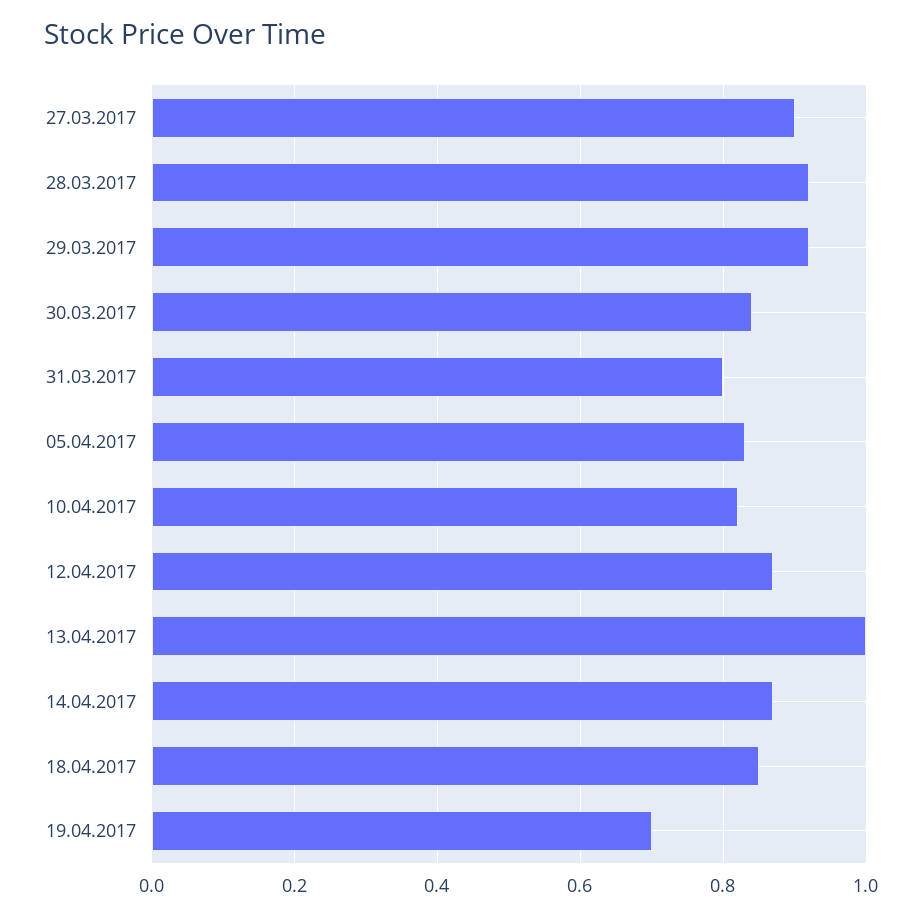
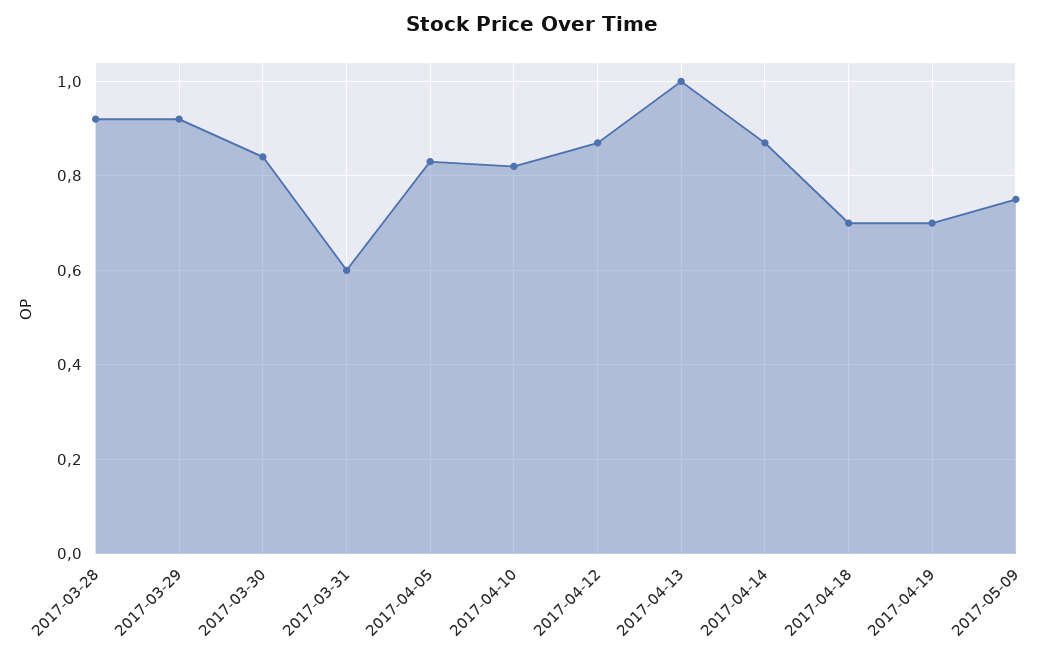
27.03.2017: 0.9 -> none
31.03.2017: 0.8 -> 0.6
18.04.2017: 0.85 -> 0.7
2017-05-09: none -> 0.75

